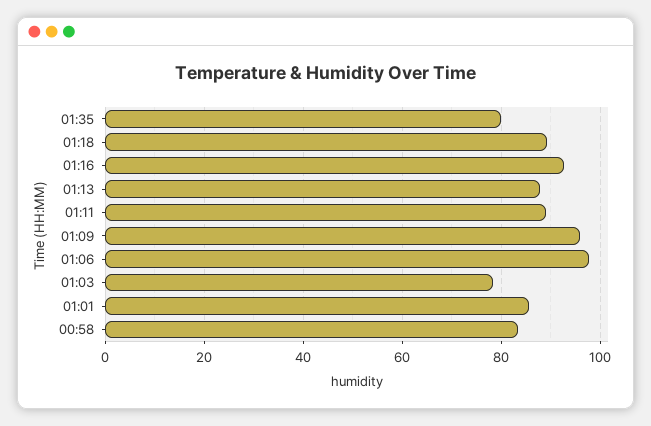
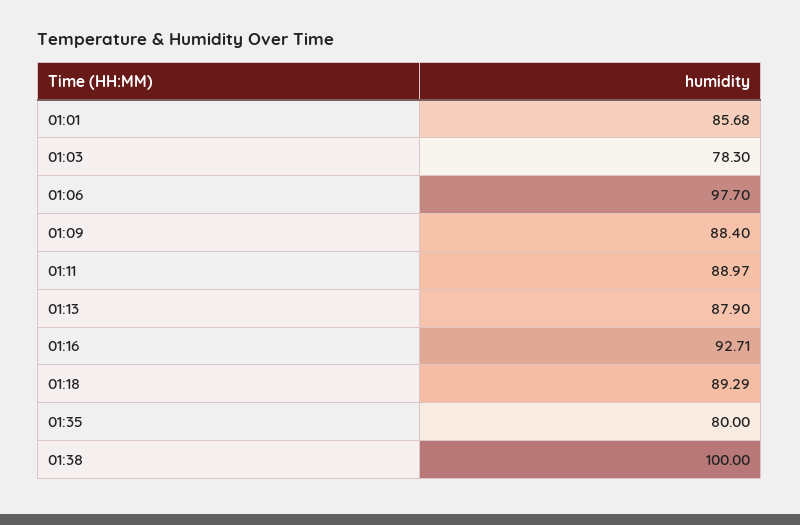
01:09: 96 -> 88.4
00:58: 84 -> none
01:38: none -> 100

